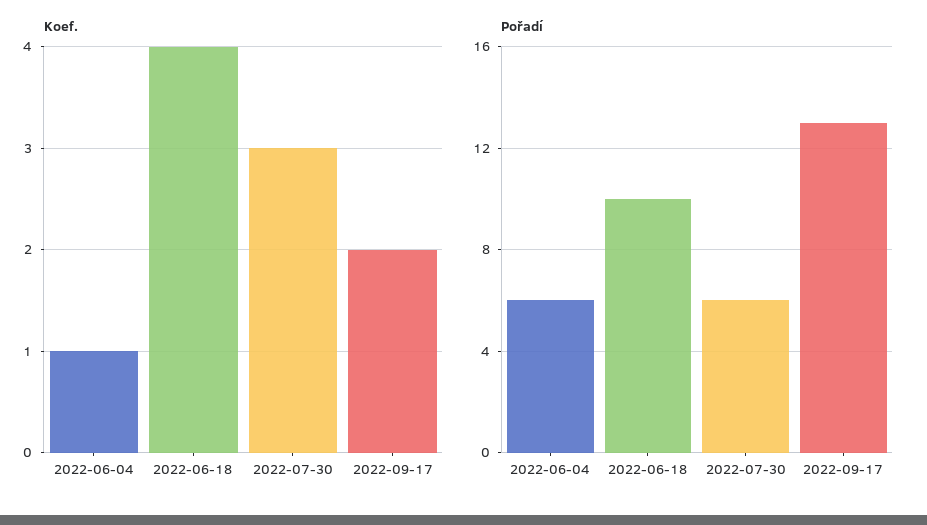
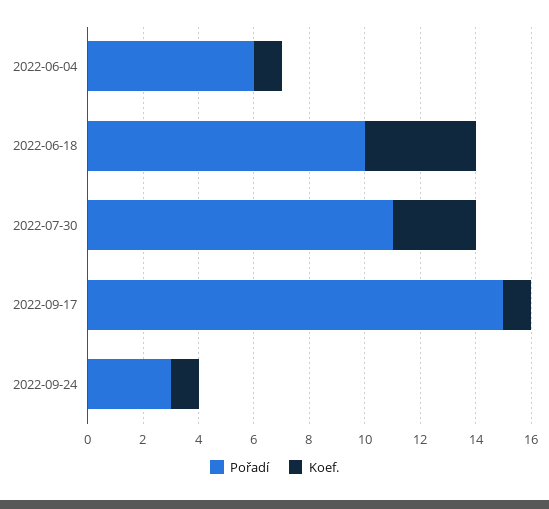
Koef., 2022-09-17: 2 -> 1
Pořadí, 2022-07-30: 6 -> 11
Pořadí, 2022-09-17: 13 -> 15
Pořadí, 2022-09-24: none -> 3
Koef., 2022-09-24: none -> 1

